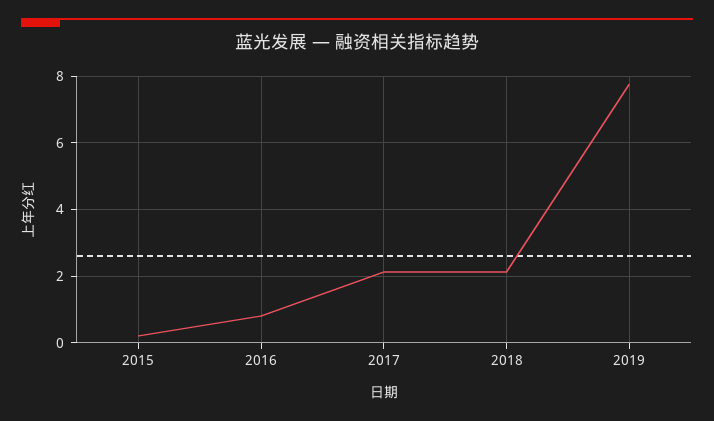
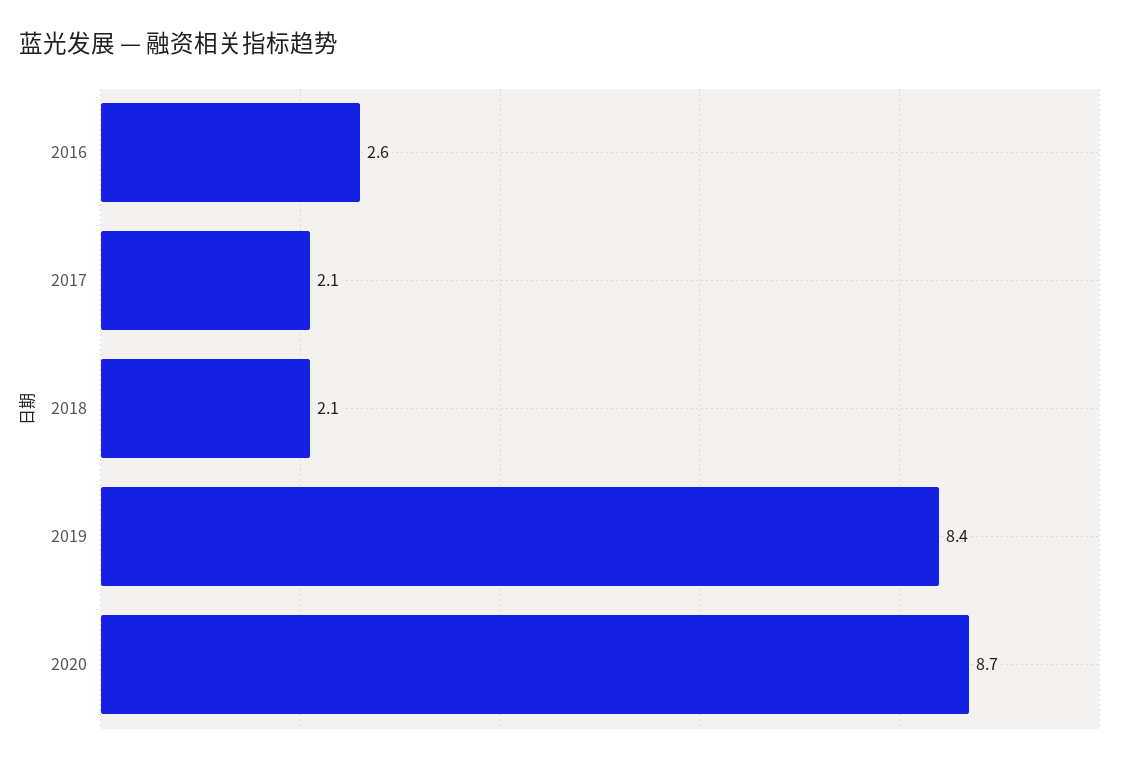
2015: 0.2 -> none
2016: 0.8 -> 2.6
2019: 7.8 -> 8.4
2020: none -> 8.7

